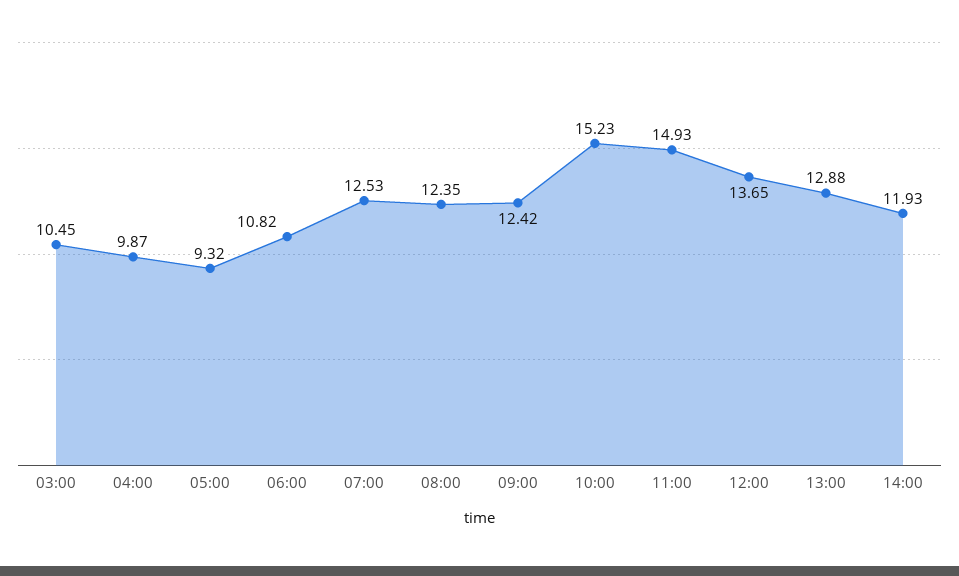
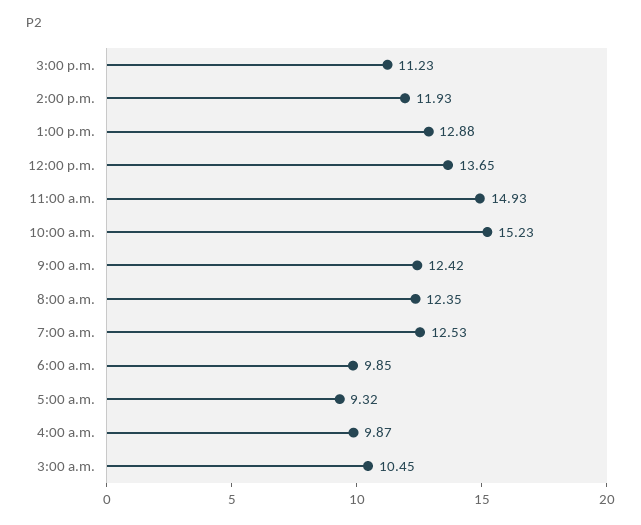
06:00: 10.82 -> 9.85
3:00 p.m.: none -> 11.23

